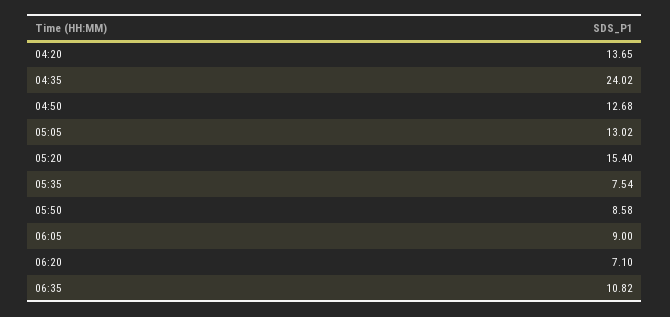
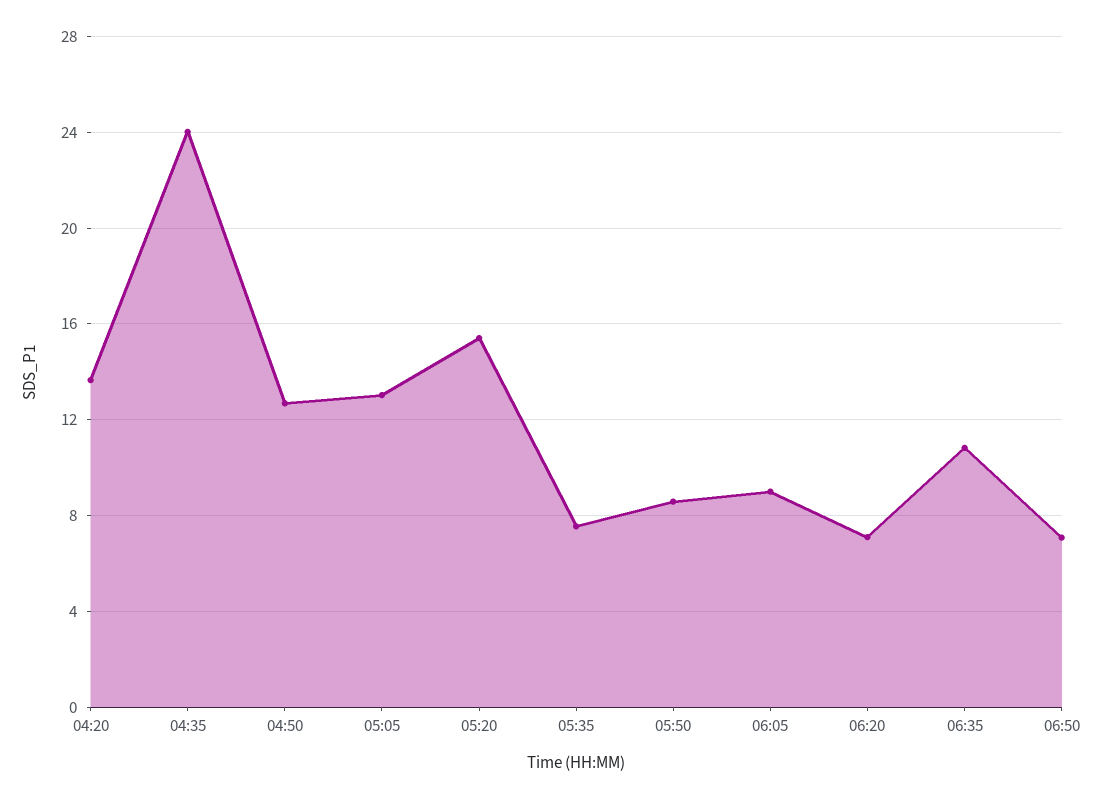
06:50: none -> 7

